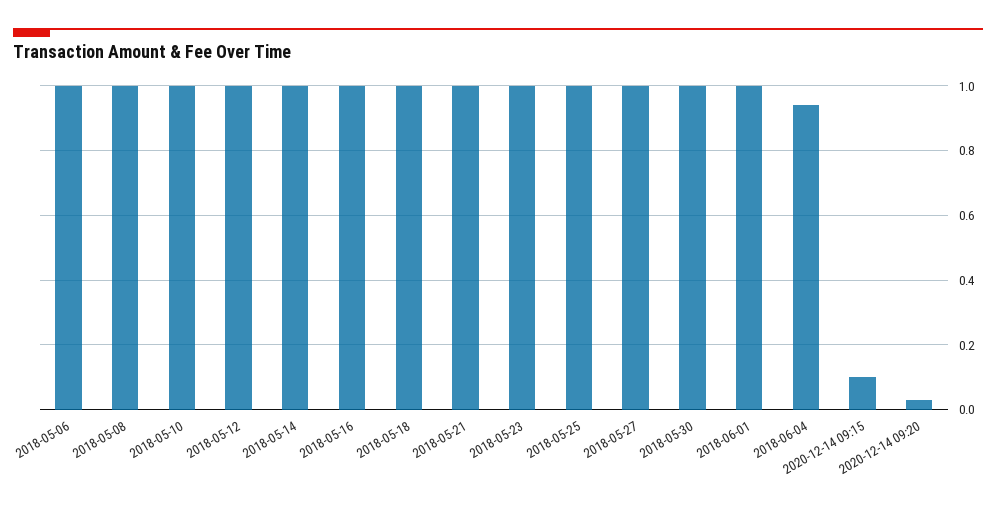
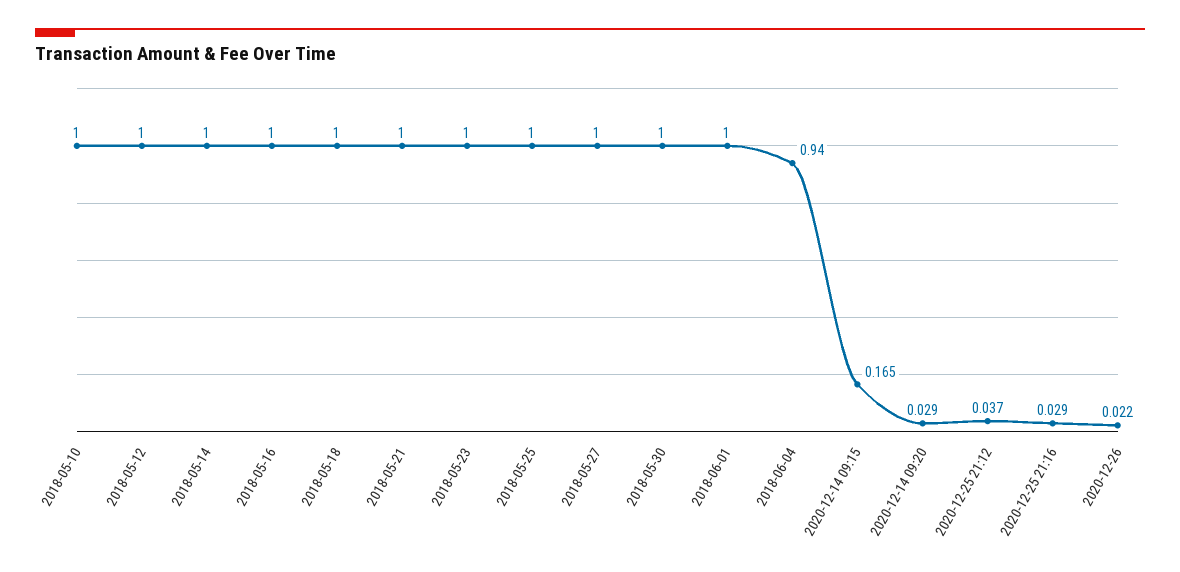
2018-05-06: 1 -> none
2018-05-08: 1 -> none
2020-12-14 09:15: 0.1 -> 0.165
2020-12-25 21:12: none -> 0.037
2020-12-25 21:16: none -> 0.029
2020-12-26: none -> 0.022

